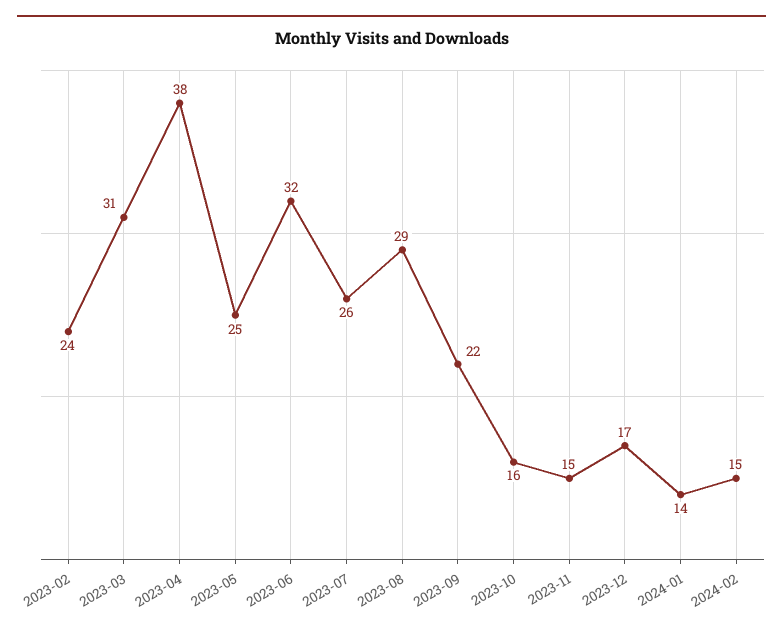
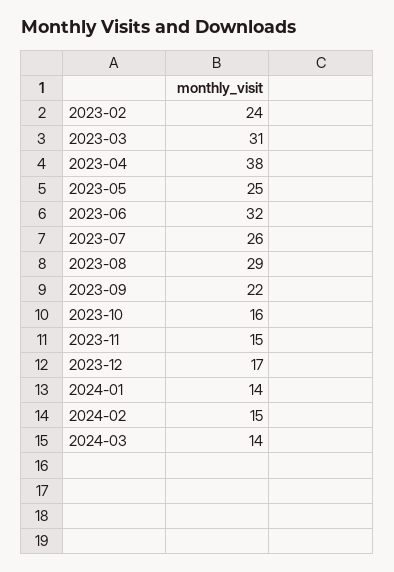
2024-03: none -> 14

